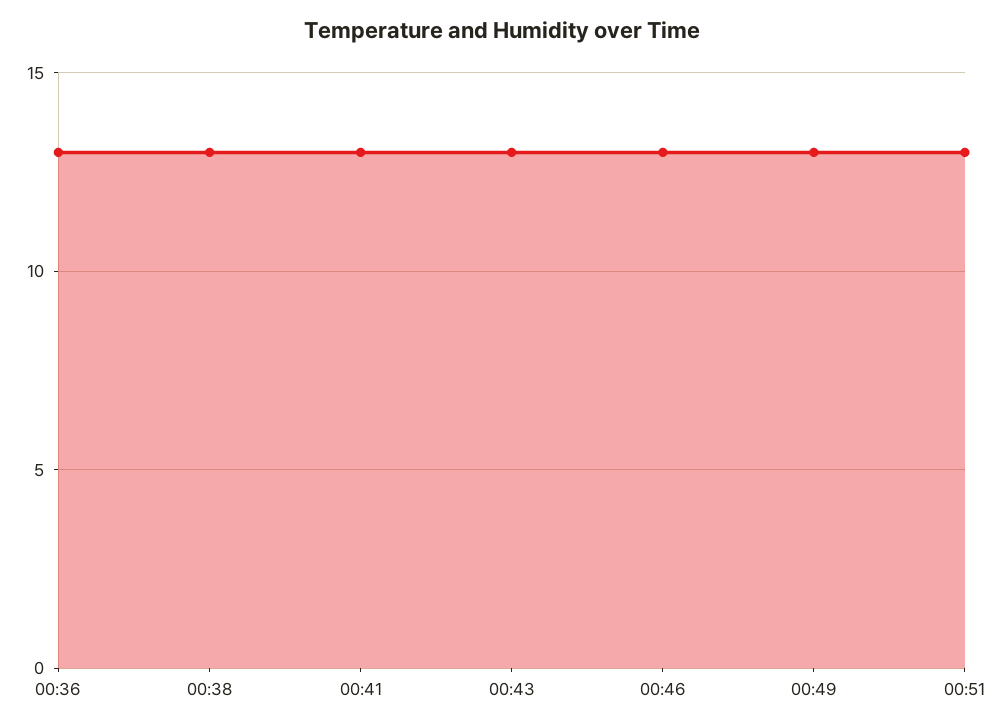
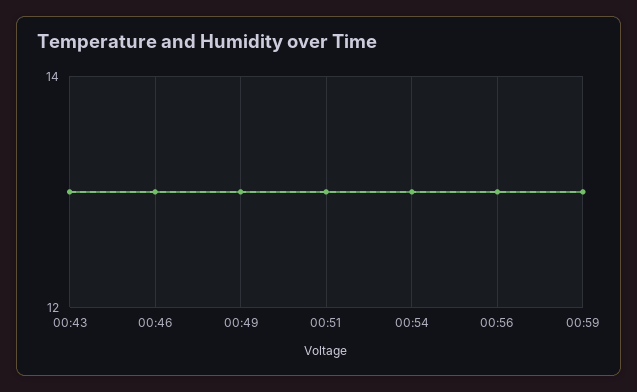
00:36: 13 -> none
00:38: 13 -> none
00:41: 13 -> none
00:54: none -> 13
00:56: none -> 13
00:59: none -> 13

